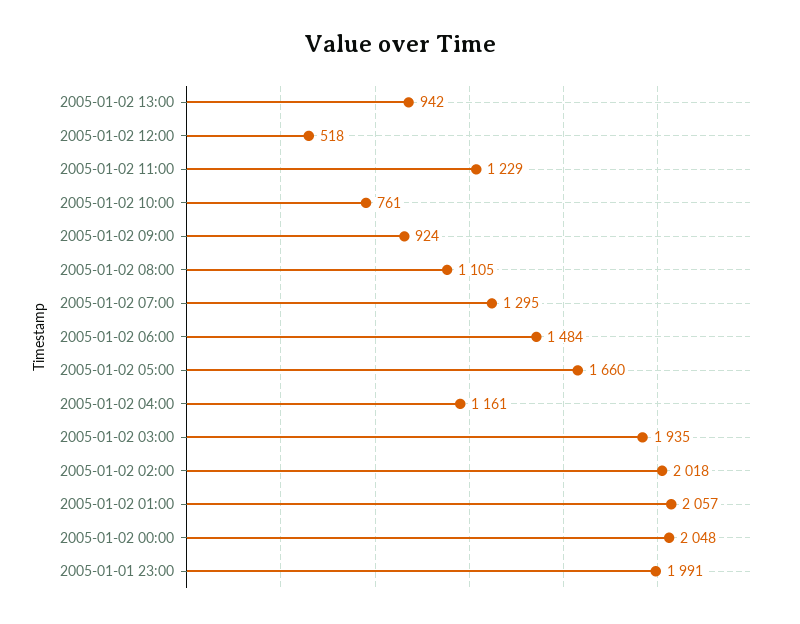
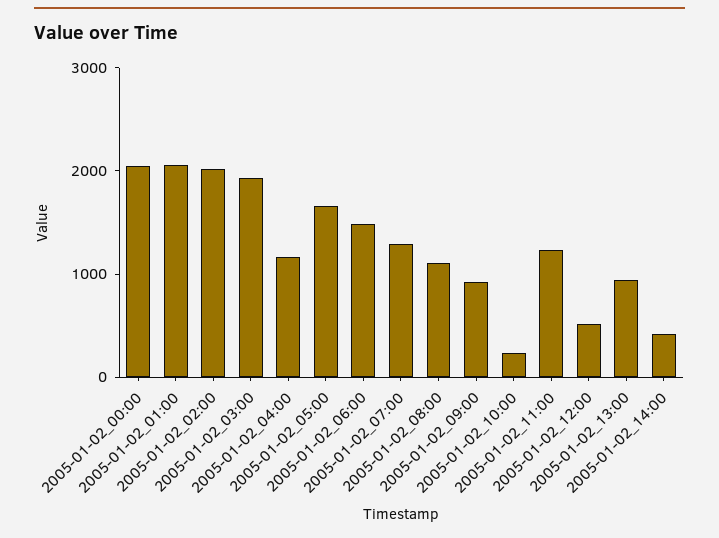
2005-01-02 10:00: 761 -> 200
2005-01-01 23:00: 1991 -> none
2005-01-02_14:00: none -> 400

